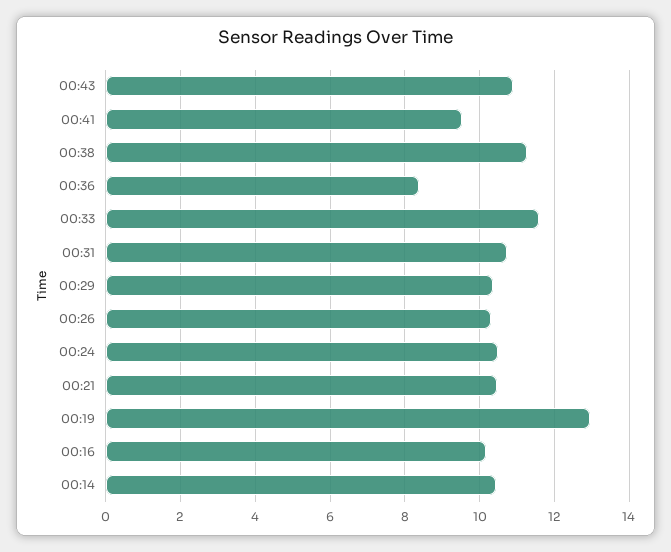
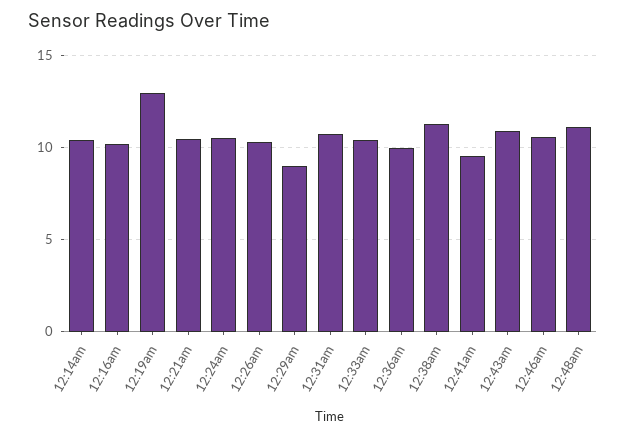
00:36: 8.4 -> 10
00:33: 11.6 -> 10.5
00:29: 10.4 -> 9
12:46am: none -> 10.5
12:48am: none -> 11

